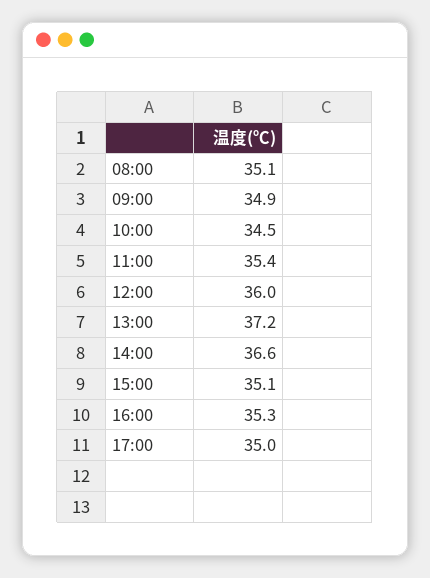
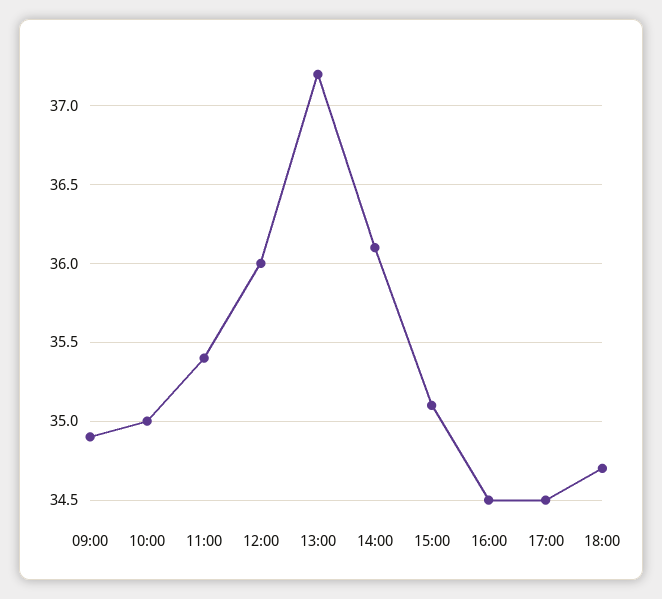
08:00: 35.1 -> none
10:00: 34.5 -> 35
14:00: 36.6 -> 36.1
16:00: 35.3 -> 34.5
17:00: 35 -> 34.5
18:00: none -> 34.7

